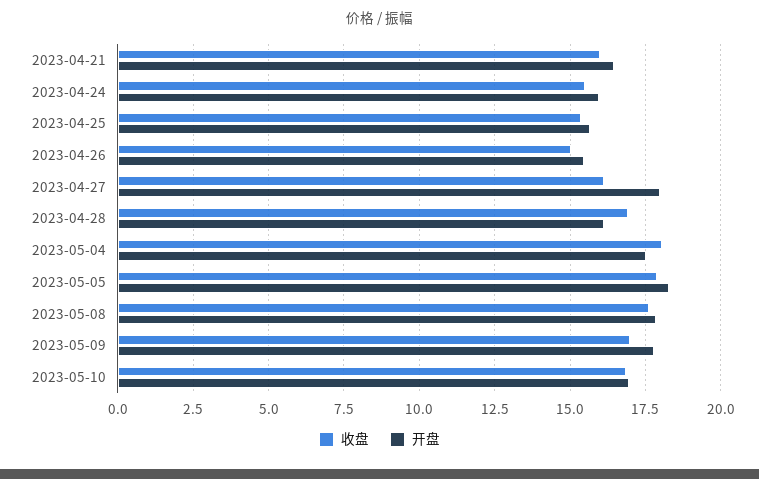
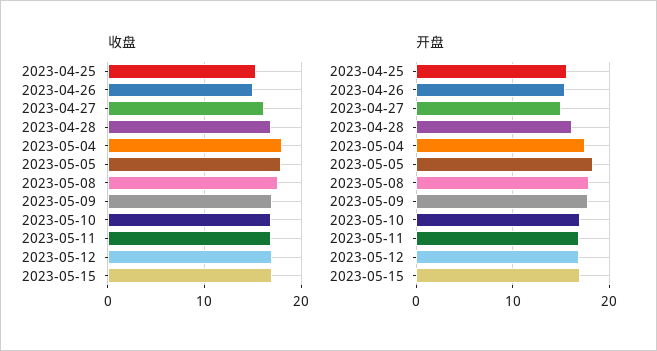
收盘, 2023-04-21: 16 -> none
开盘, 2023-04-21: 16.5 -> none
收盘, 2023-04-24: 15.5 -> none
开盘, 2023-04-24: 16 -> none
开盘, 2023-04-27: 18 -> 15
收盘, 2023-05-11: none -> 17
收盘, 2023-05-12: none -> 17
收盘, 2023-05-15: none -> 17
开盘, 2023-05-11: none -> 17
开盘, 2023-05-12: none -> 17
开盘, 2023-05-15: none -> 17

